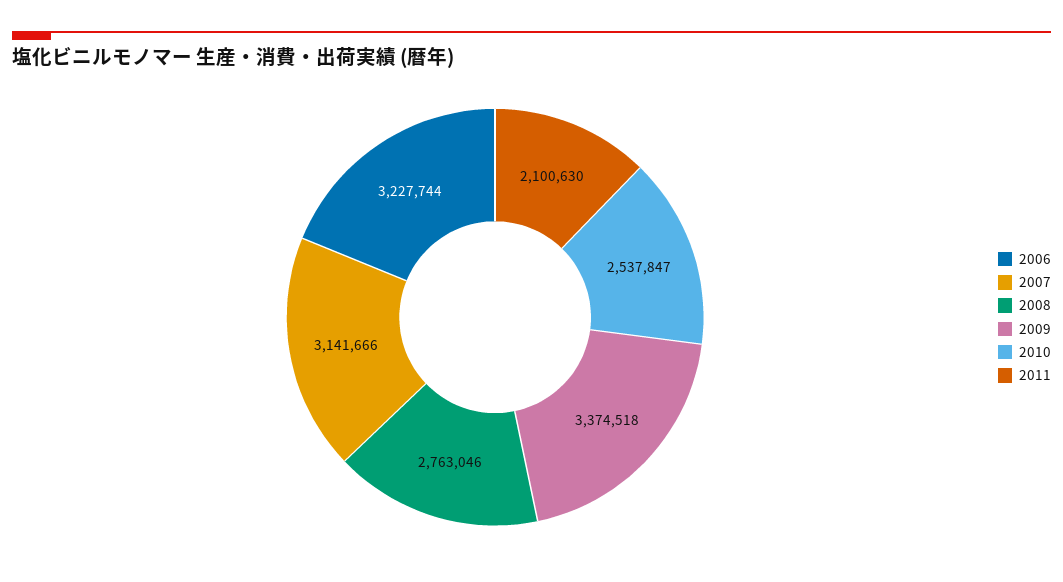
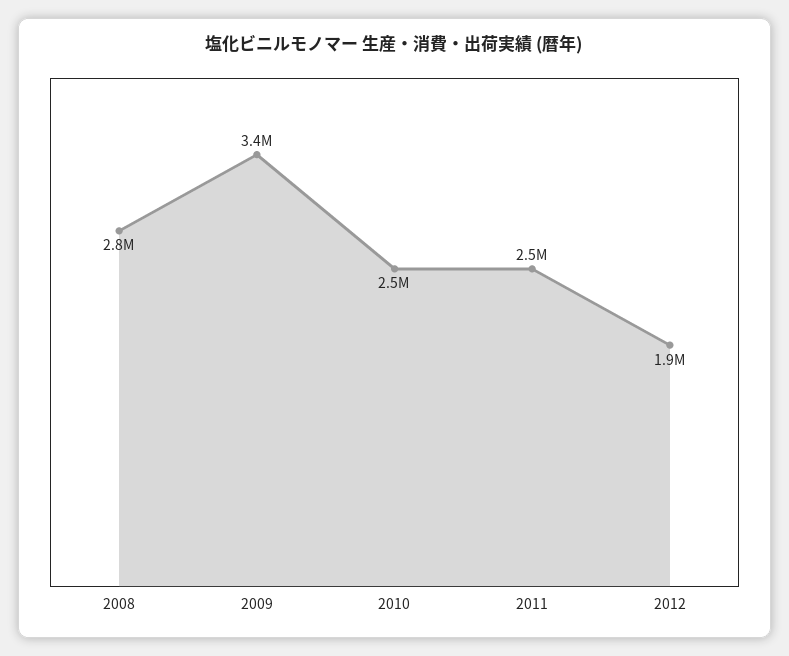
2006: 3227744 -> none
2007: 3141666 -> none
2011: 2100630 -> 2500000
2012: none -> 1900000

